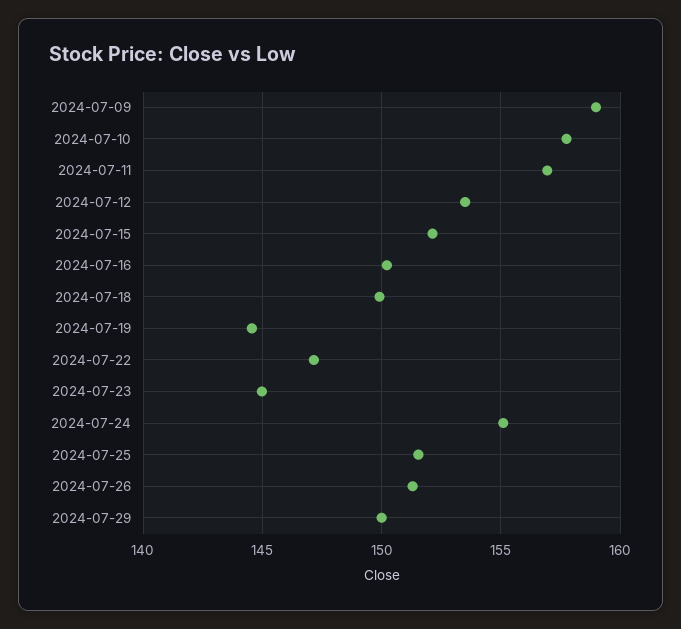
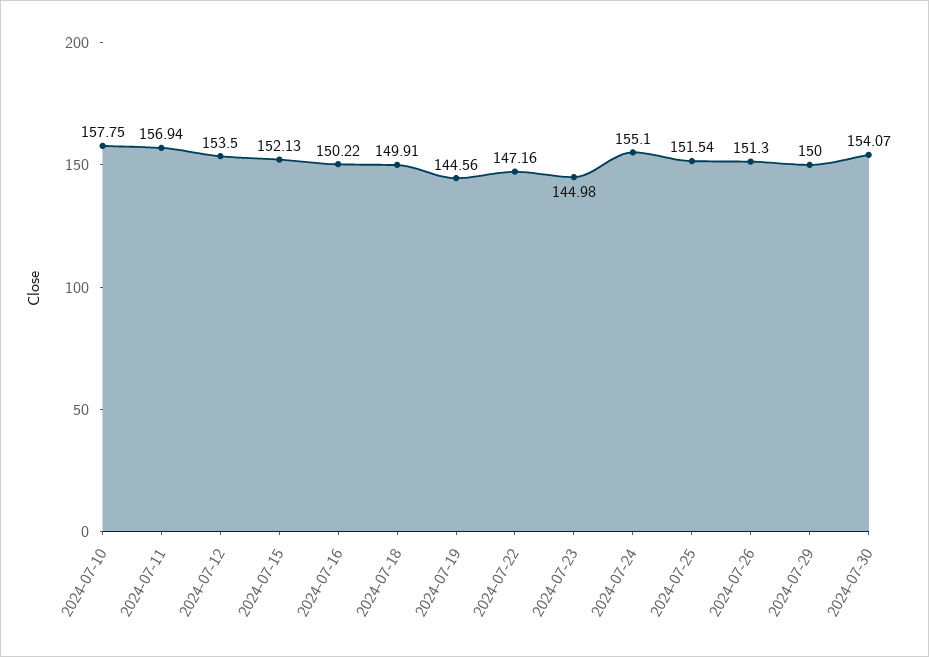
2024-07-09: 159 -> none
2024-07-30: none -> 154.07

